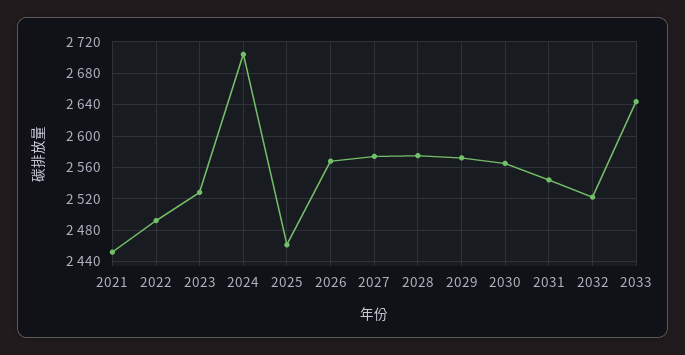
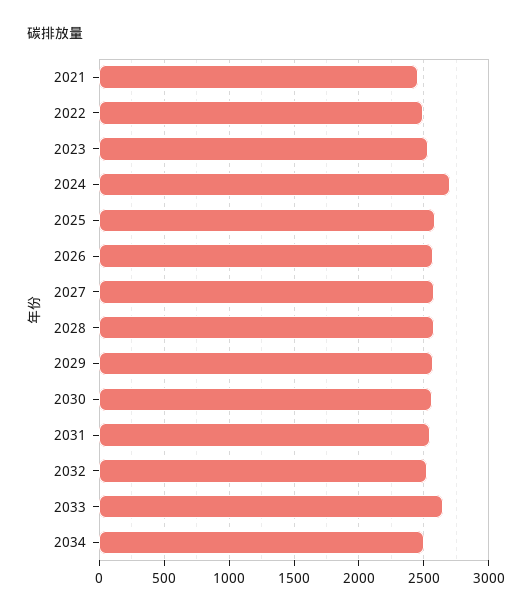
2025: 2460 -> 2600
2034: none -> 2500

